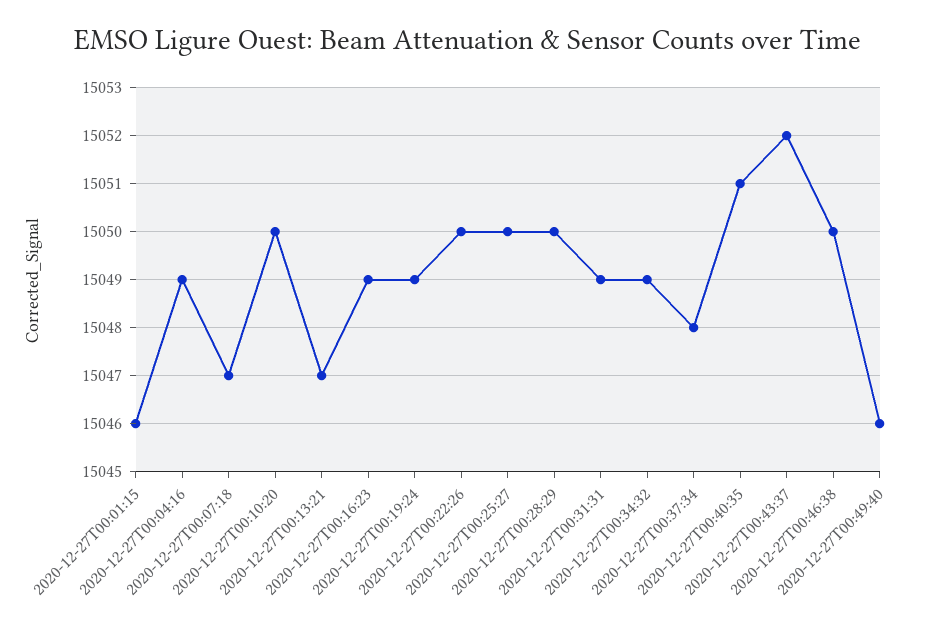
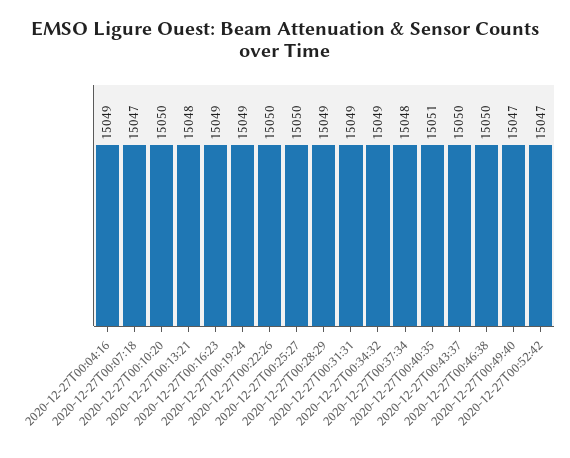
2020-12-27T00:01:15: 15046 -> none
2020-12-27T00:13:21: 15047 -> 15048
2020-12-27T00:28:29: 15050 -> 15049
2020-12-27T00:43:37: 15052 -> 15050
2020-12-27T00:49:40: 15046 -> 15047
2020-12-27T00:52:42: none -> 15047

